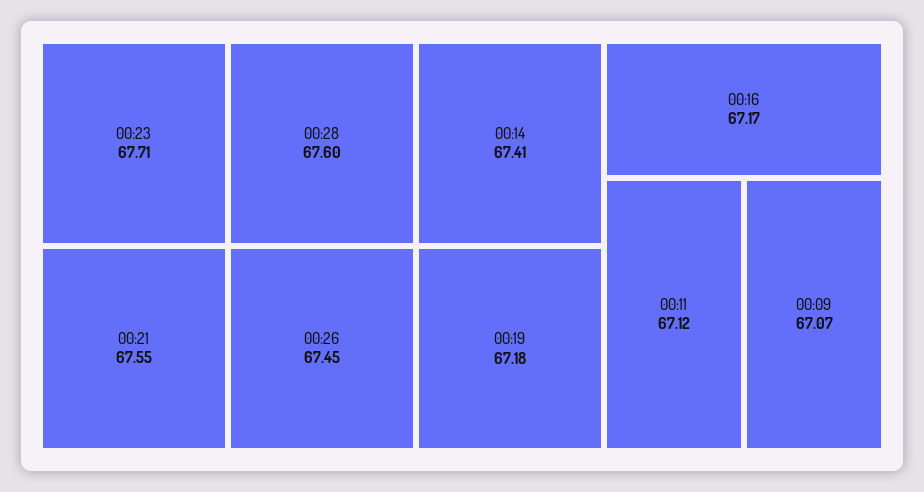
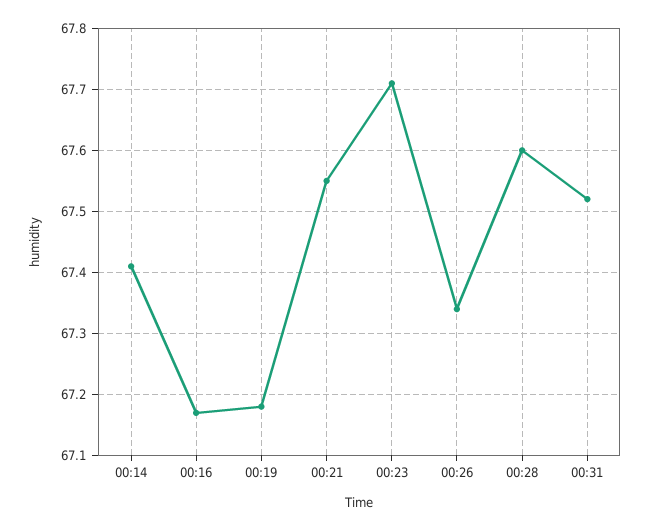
00:26: 67.45 -> 67.34
00:11: 67.12 -> none
00:09: 67.07 -> none
00:31: none -> 67.52

